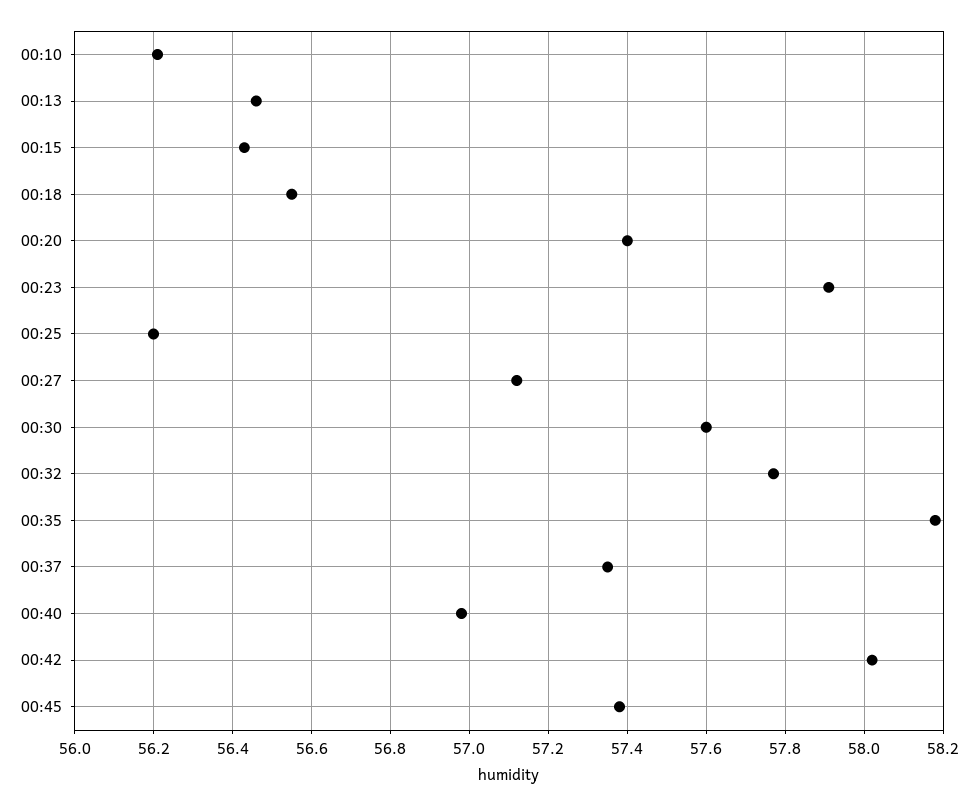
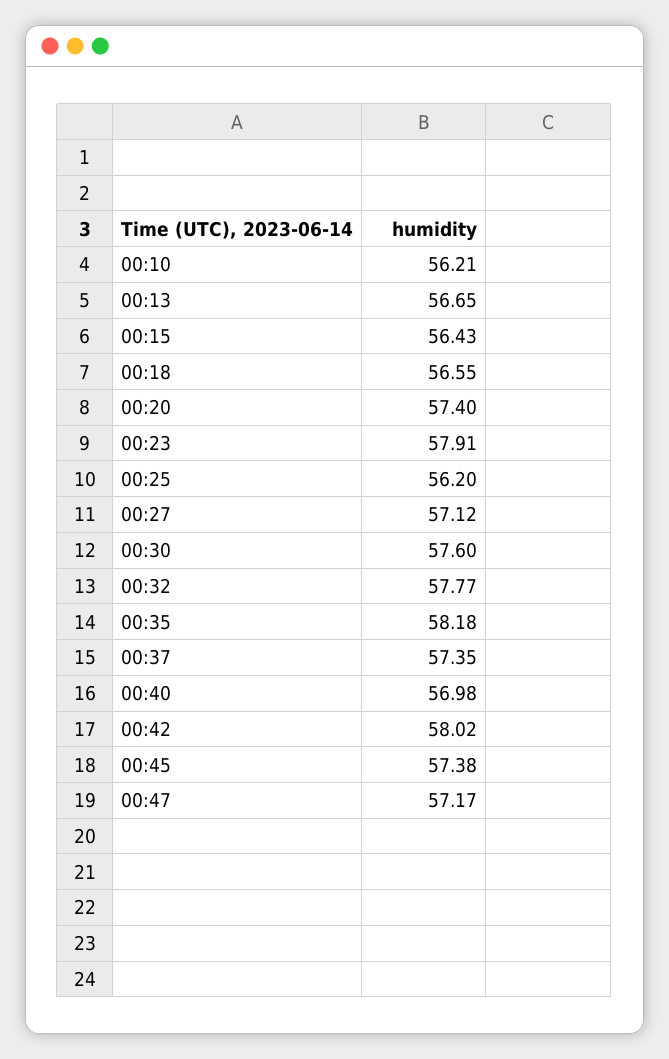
00:13: 56.45 -> 56.65
00:47: none -> 57.17

